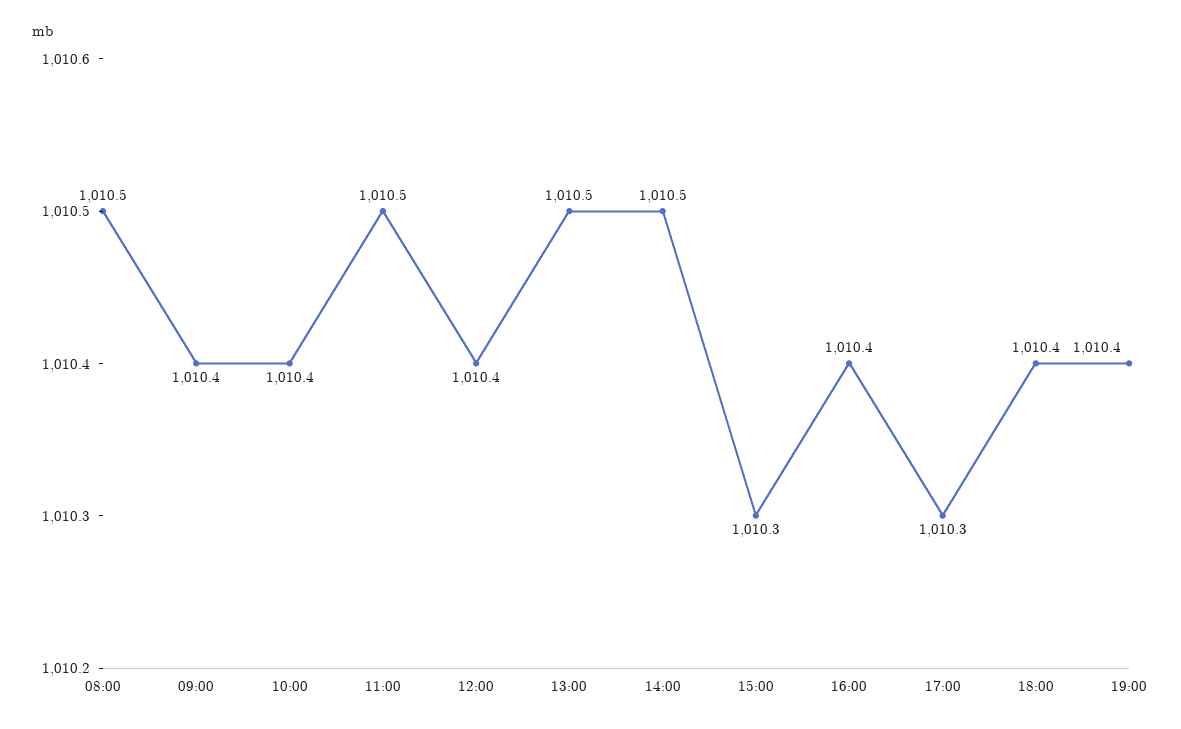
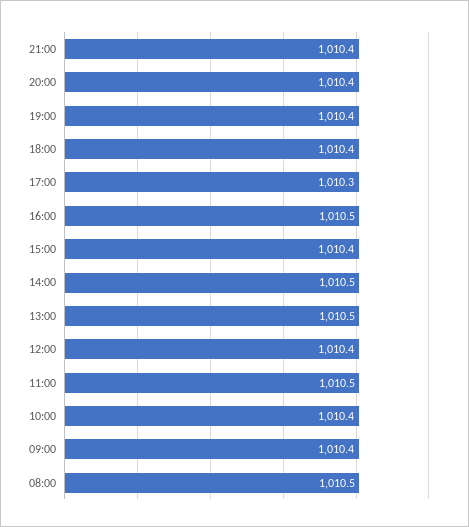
15:00: 1010.3 -> 1010.4
16:00: 1010.4 -> 1010.5
21:00: none -> 1010.4
20:00: none -> 1010.4

